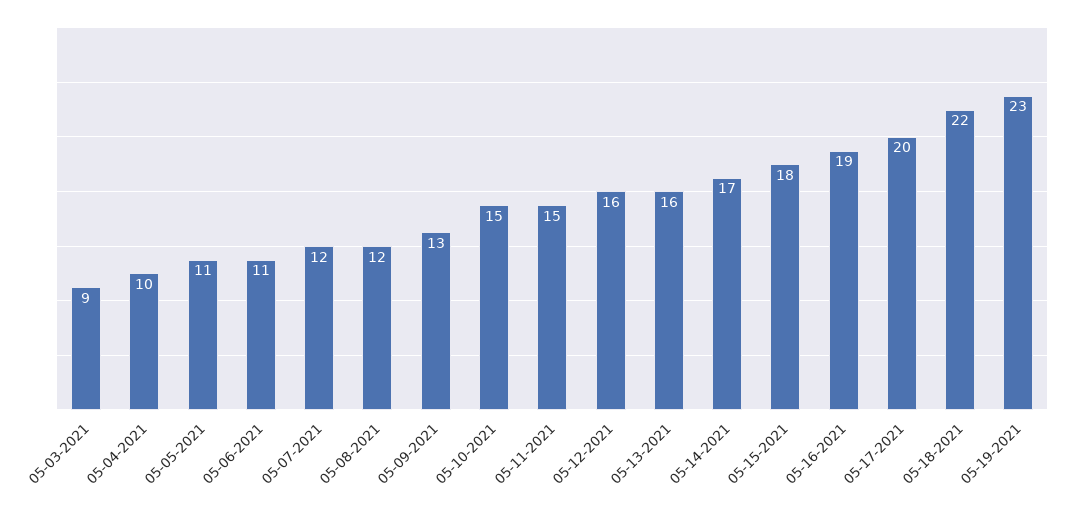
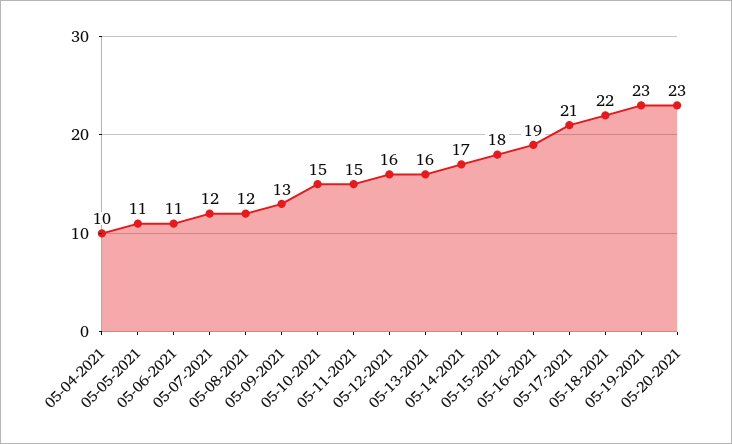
05-03-2021: 9 -> none
05-17-2021: 20 -> 21
05-20-2021: none -> 23

